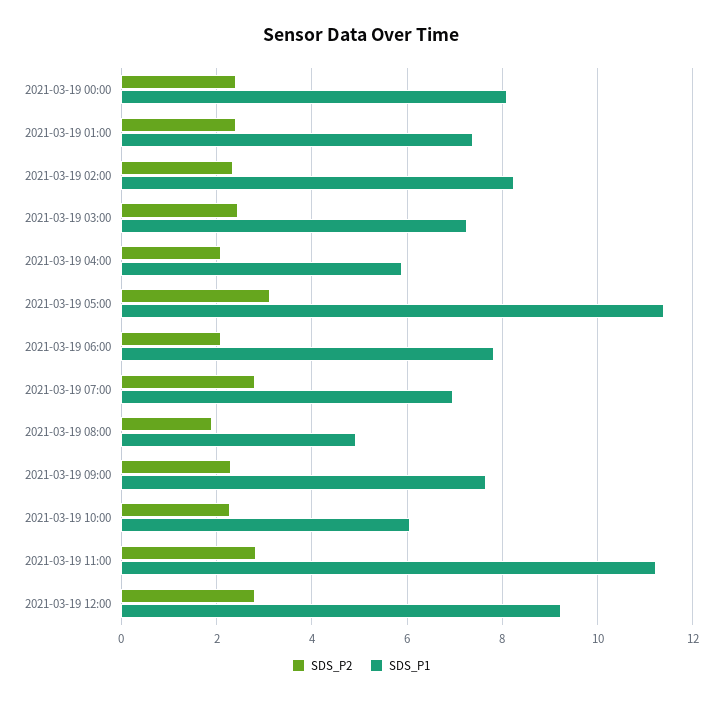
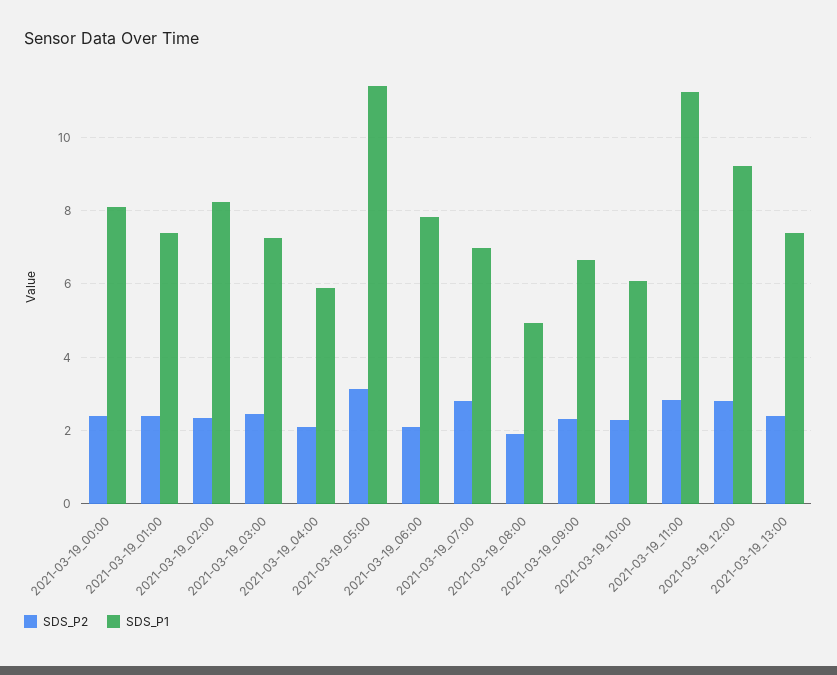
SDS_P1, 2021-03-19 09:00: 7.6 -> 6.6
SDS_P2, 2021-03-19_13:00: none -> 2.4
SDS_P1, 2021-03-19_13:00: none -> 7.4

